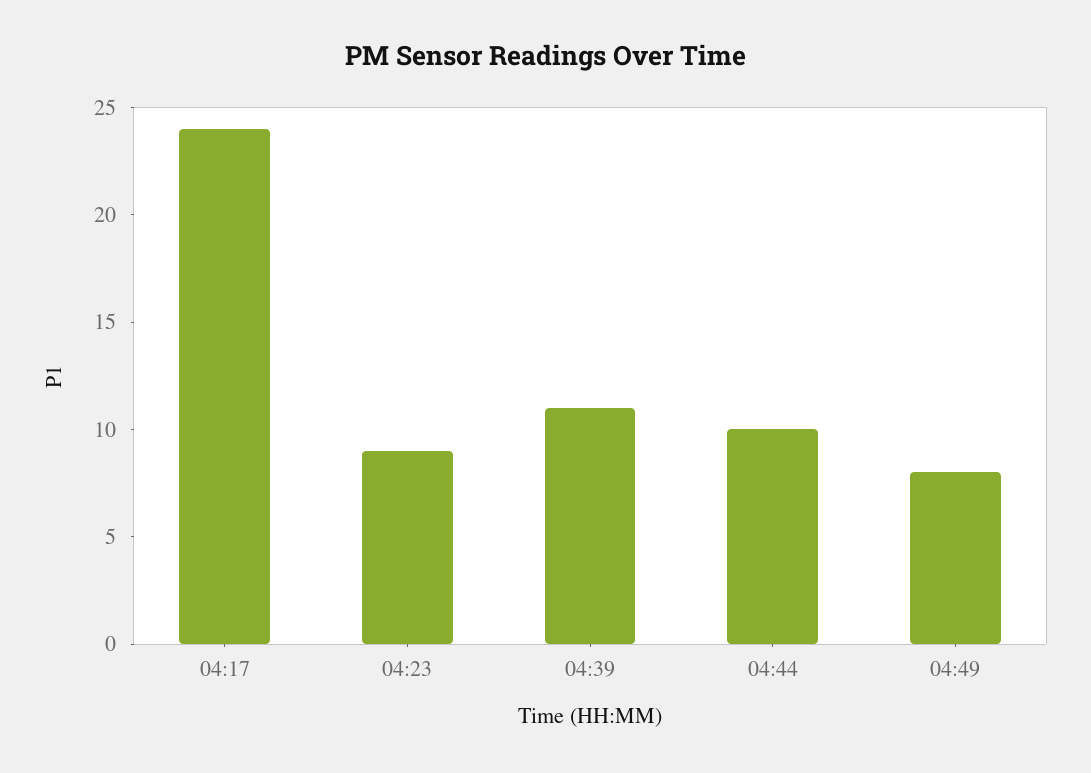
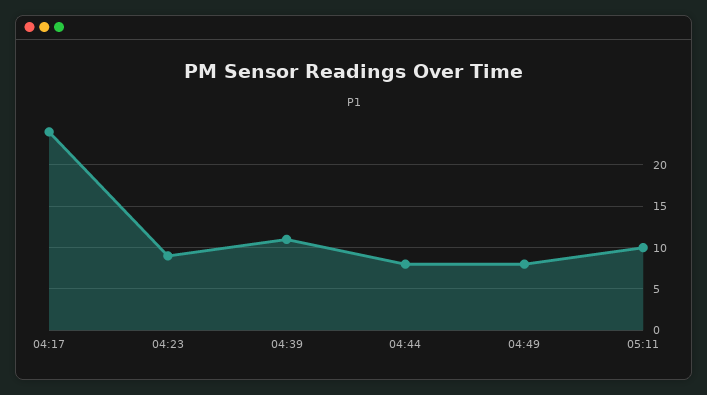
04:44: 10 -> 8
05:11: none -> 10

